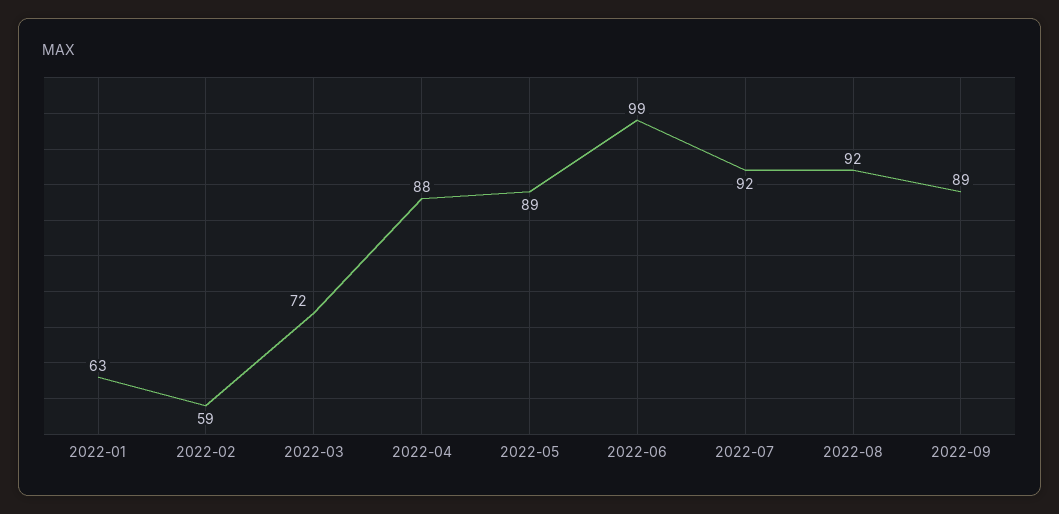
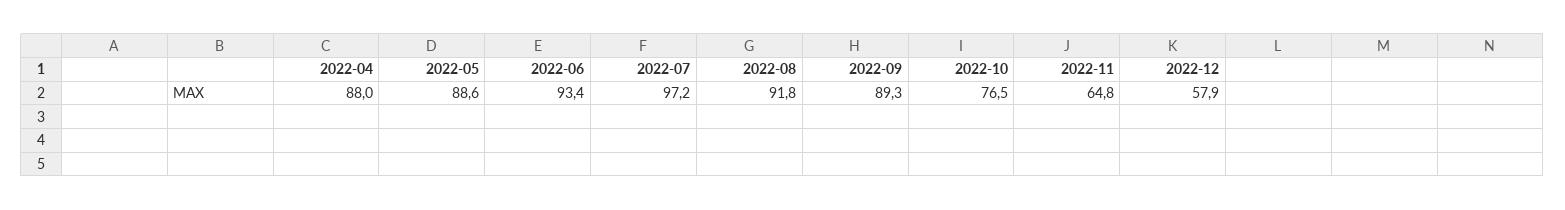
2022-01: 63 -> none
2022-02: 59 -> none
2022-03: 72 -> none
2022-06: 99 -> 93.4
2022-07: 92 -> 97.2
2022-10: none -> 76.5
2022-11: none -> 64.8
2022-12: none -> 57.9

